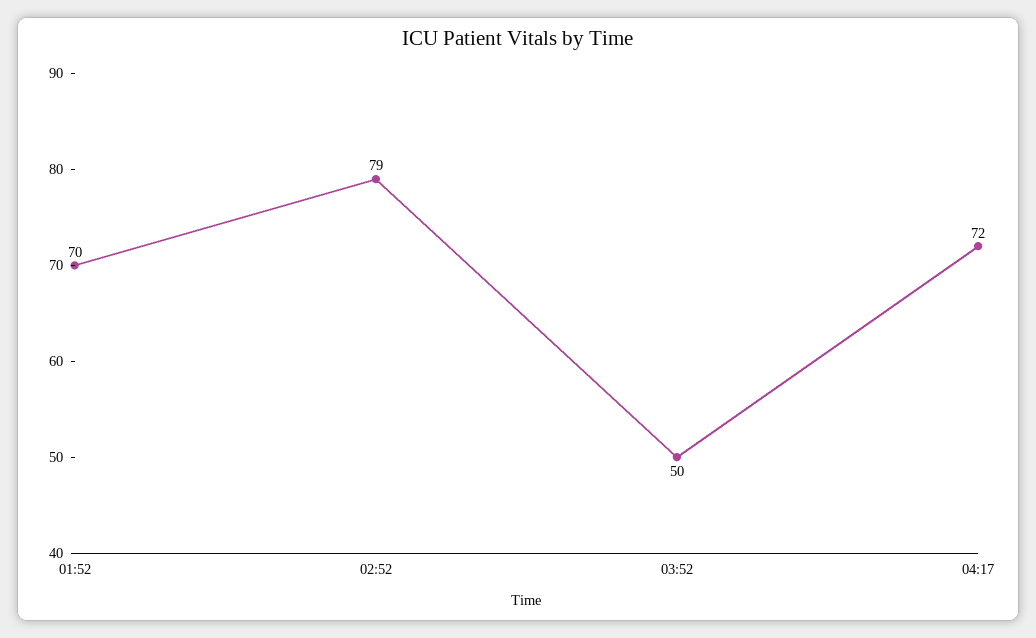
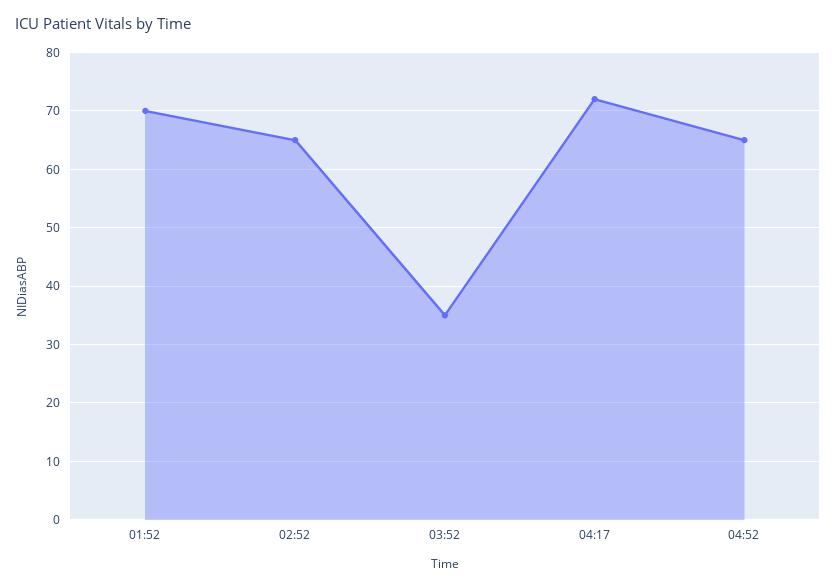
02:52: 79 -> 65
03:52: 50 -> 35
04:52: none -> 65

